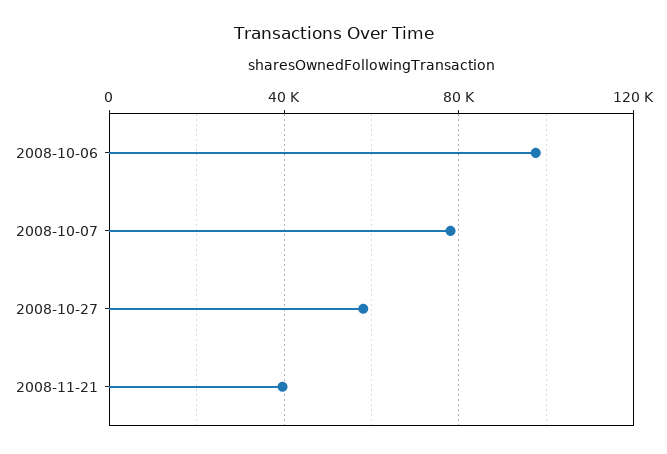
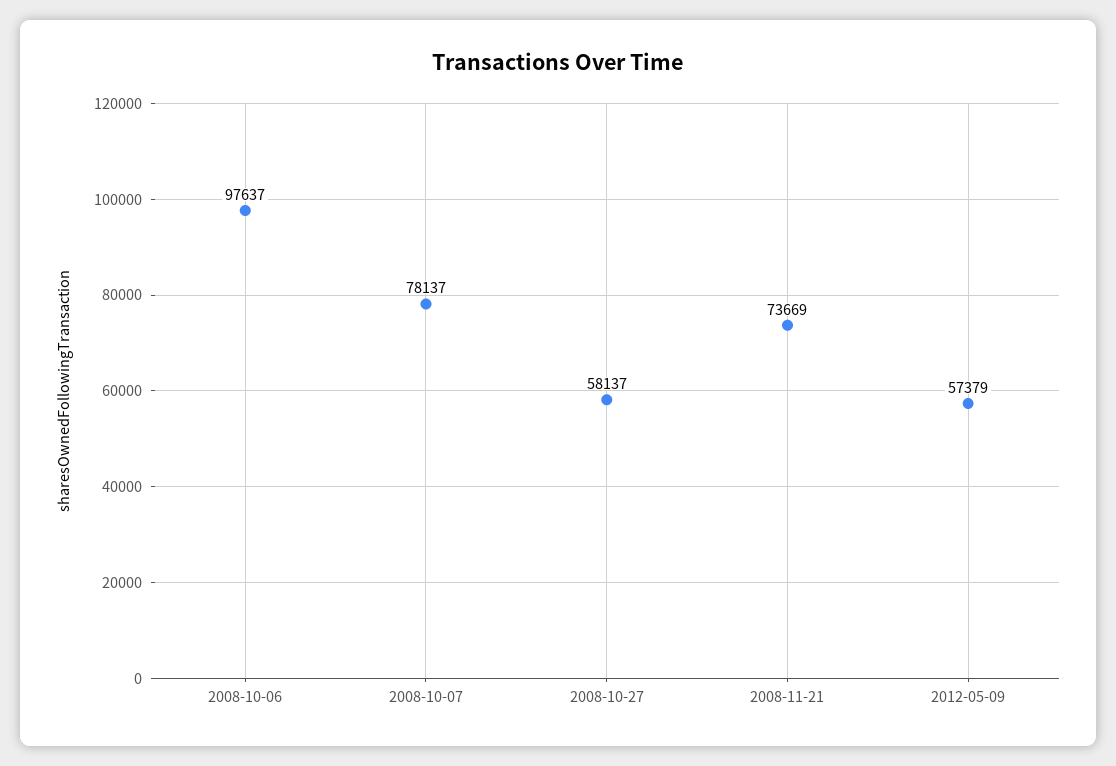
2008-11-21: 40000 -> 73669
2012-05-09: none -> 57379

